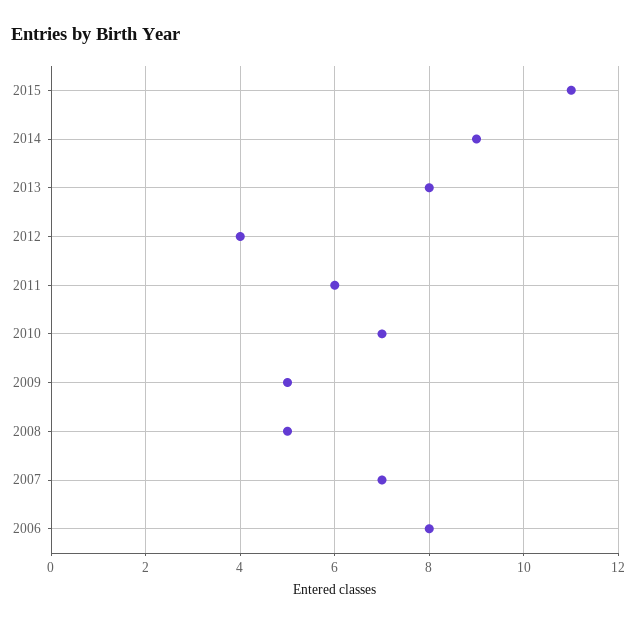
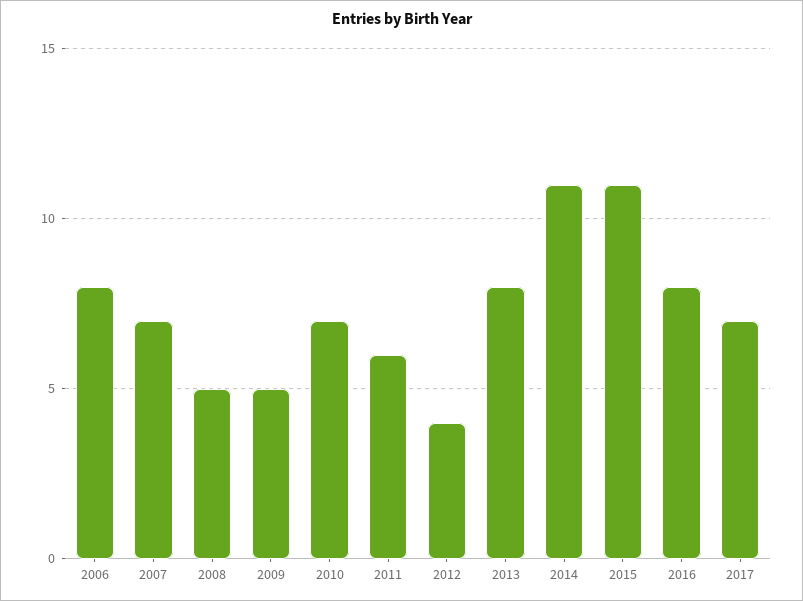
2014: 9 -> 11
2016: none -> 8
2017: none -> 7

